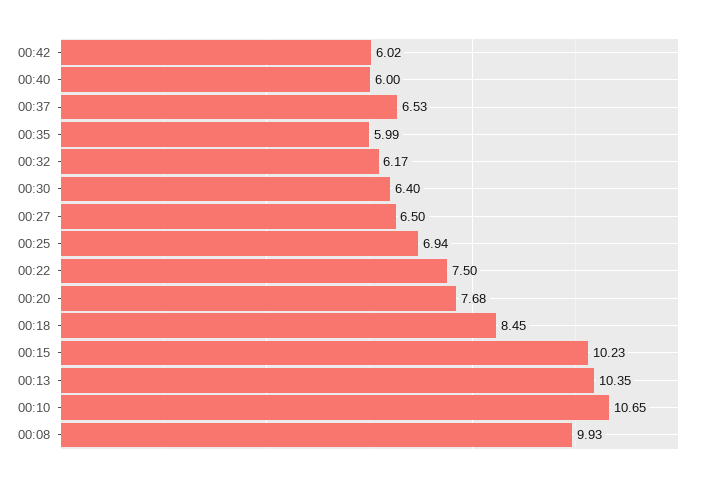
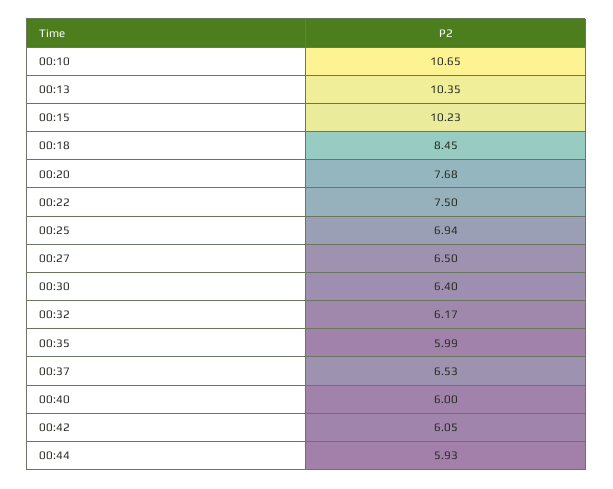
00:42: 6.02 -> 6.05
00:08: 9.93 -> none
00:44: none -> 5.93

